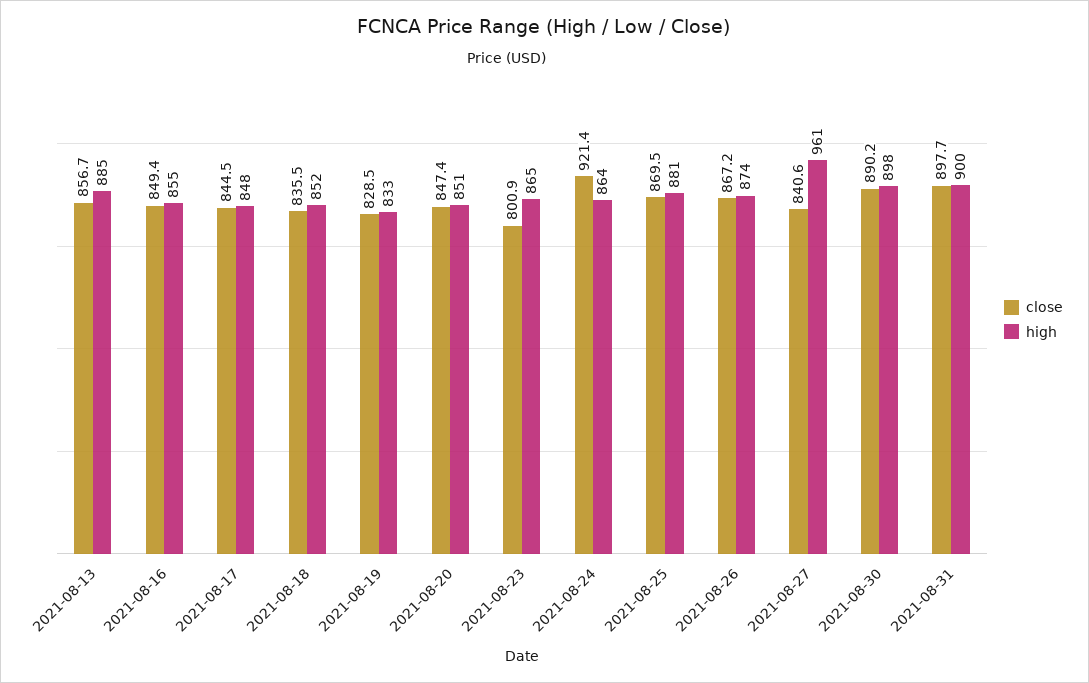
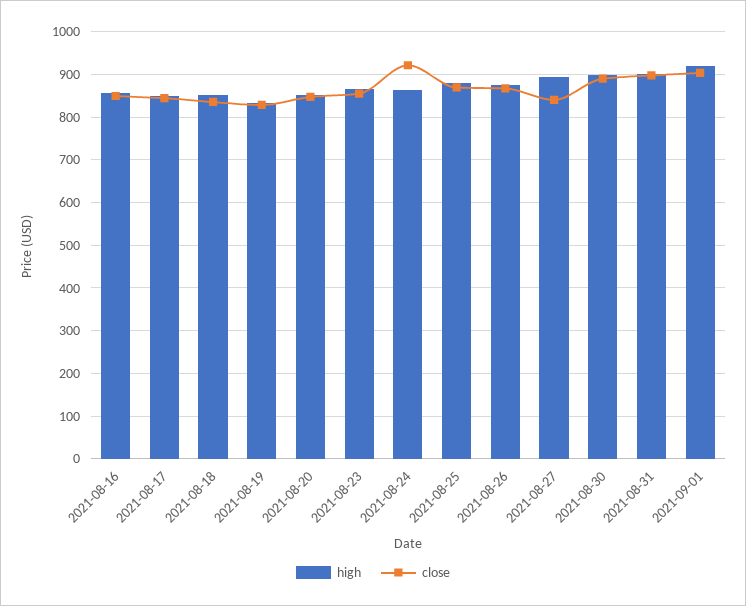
close, 2021-08-13: 856.7 -> none
high, 2021-08-13: 885 -> none
close, 2021-08-23: 800.9 -> 860
high, 2021-08-27: 961 -> 900
high, 2021-09-01: none -> 920
close, 2021-09-01: none -> 900

